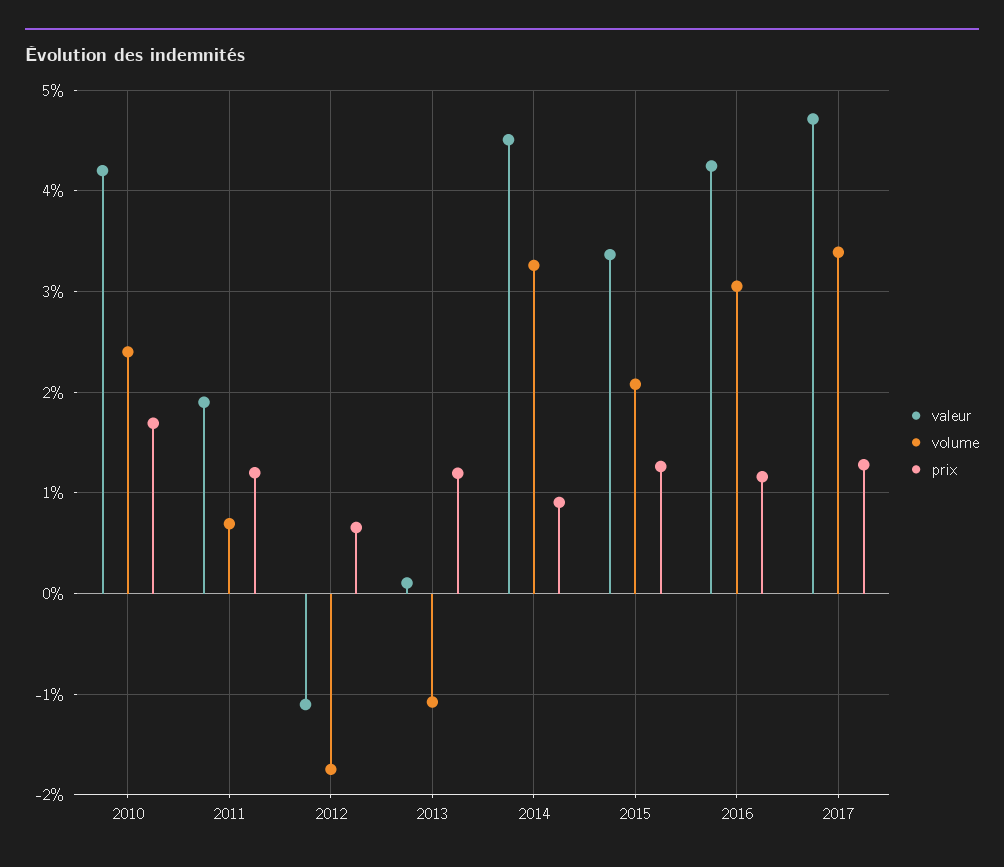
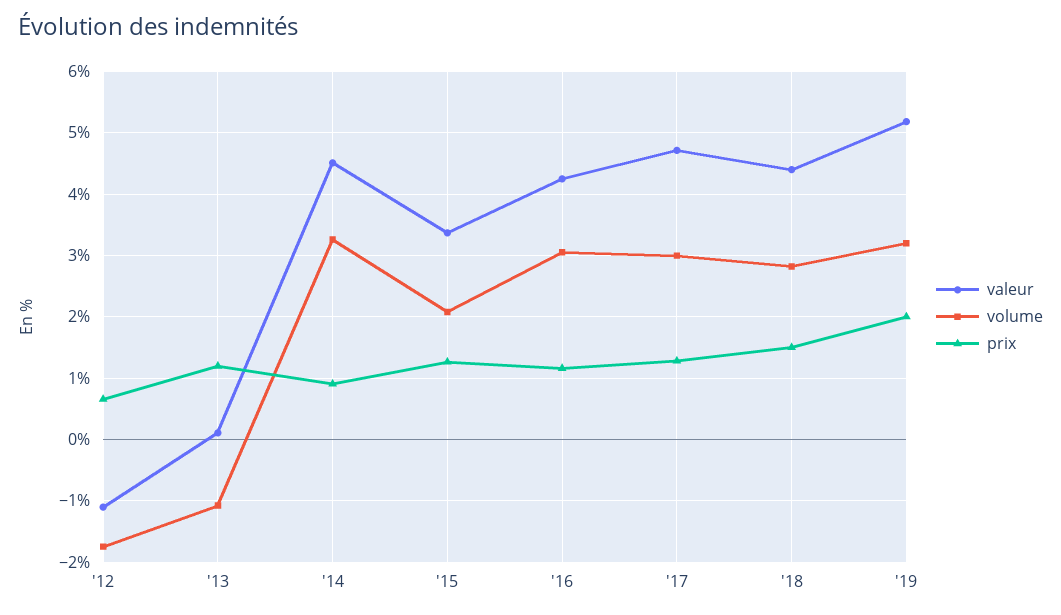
valeur, 2010: 4.2 -> none
volume, 2010: 2.4 -> none
prix, 2010: 1.7 -> none
valeur, 2011: 1.9 -> none
volume, 2011: 0.7 -> none
prix, 2011: 1.2 -> none
volume, 2017: 3.4 -> 3
valeur, '18: none -> 4.4
volume, '18: none -> 2.8
prix, '18: none -> 1.5
valeur, '19: none -> 5.2
volume, '19: none -> 3.2
prix, '19: none -> 2

